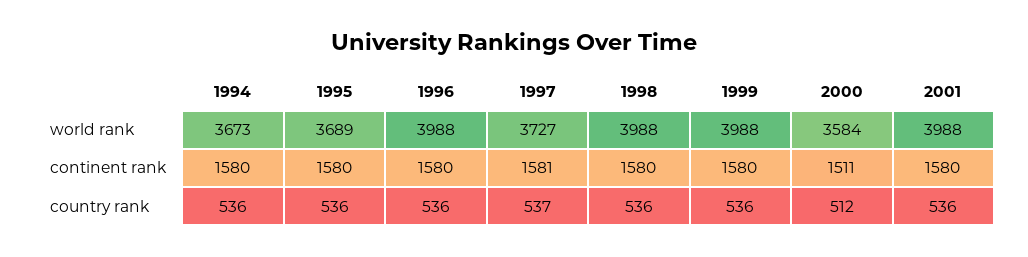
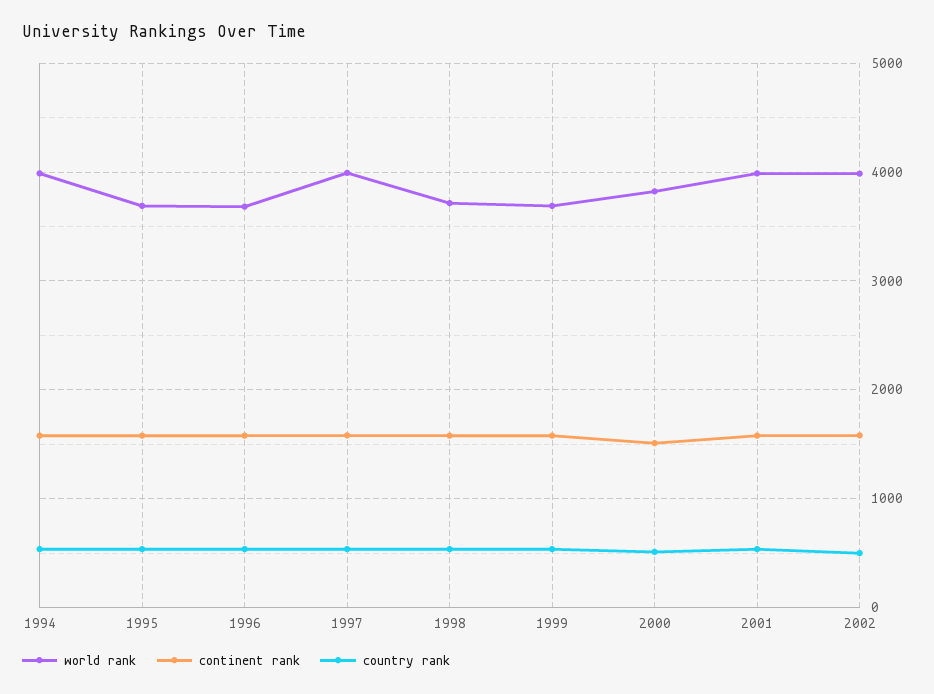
world rank, 1994: 3673 -> 4000
world rank, 1996: 3988 -> 3700
world rank, 1997: 3727 -> 4000
world rank, 1998: 3988 -> 3700
world rank, 1999: 3988 -> 3700
world rank, 2000: 3584 -> 3800
world rank, 2002: none -> 4000
continent rank, 2002: none -> 1600
country rank, 2002: none -> 500

